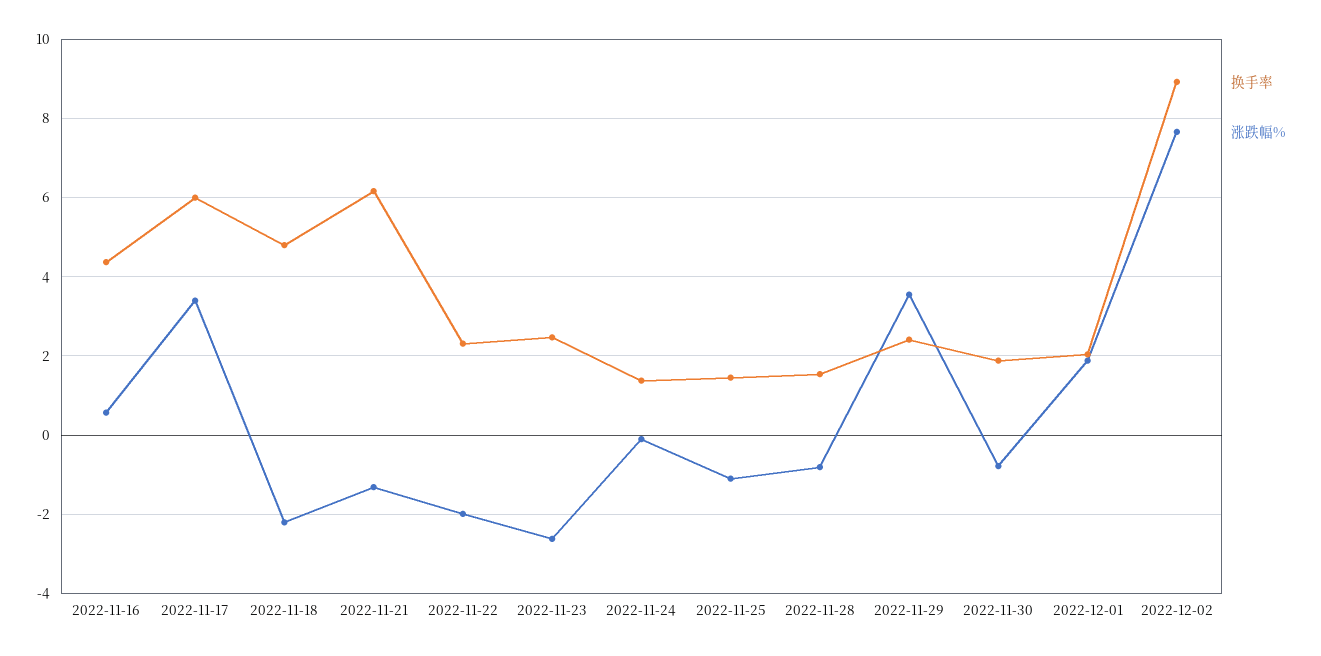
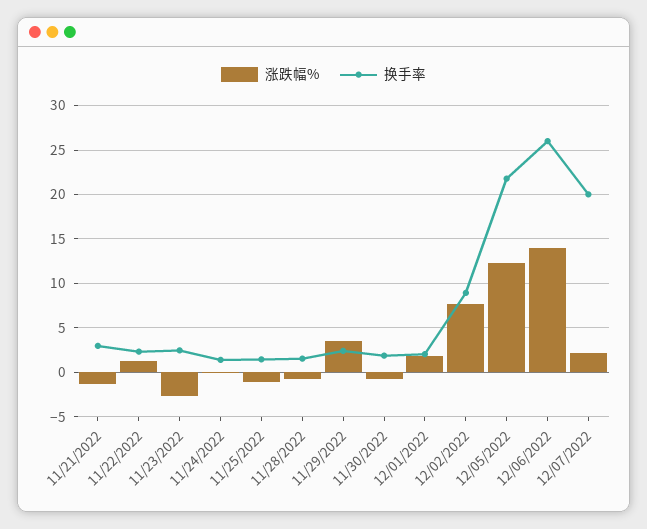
换手率, 2022-11-16: 4.4 -> none
涨跌幅%, 2022-11-16: 0.6 -> none
换手率, 2022-11-17: 6 -> none
涨跌幅%, 2022-11-17: 3.4 -> none
换手率, 2022-11-18: 4.8 -> none
涨跌幅%, 2022-11-18: -2.2 -> none
换手率, 2022-11-21: 6.2 -> 3
涨跌幅%, 2022-11-22: -2 -> 1
涨跌幅%, 12/05/2022: none -> 12
换手率, 12/05/2022: none -> 22
涨跌幅%, 12/06/2022: none -> 14
换手率, 12/06/2022: none -> 26
涨跌幅%, 12/07/2022: none -> 2
换手率, 12/07/2022: none -> 20

